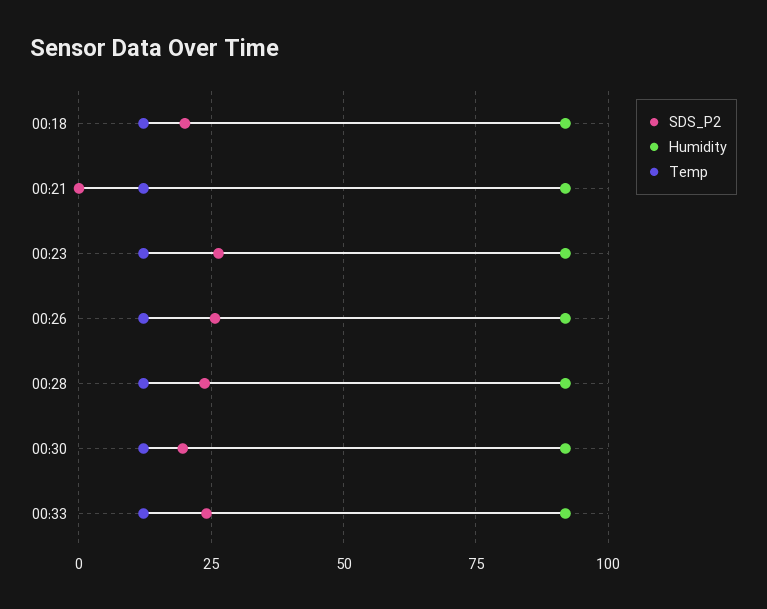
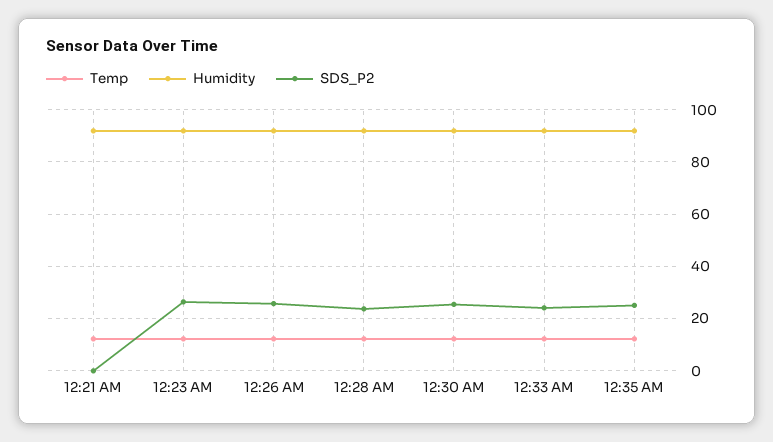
SDS_P2, 00:18: 20 -> none
Humidity, 00:18: 92.5 -> none
Temp, 00:18: 12.5 -> none
SDS_P2, 00:30: 20 -> 25
Temp, 12:35 AM: none -> 12.5
Humidity, 12:35 AM: none -> 92.5
SDS_P2, 12:35 AM: none -> 25

